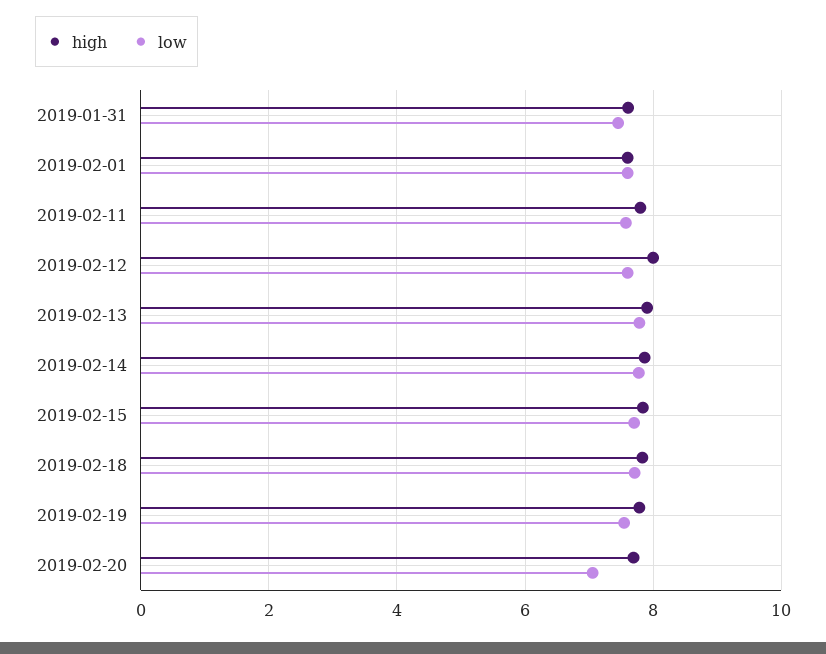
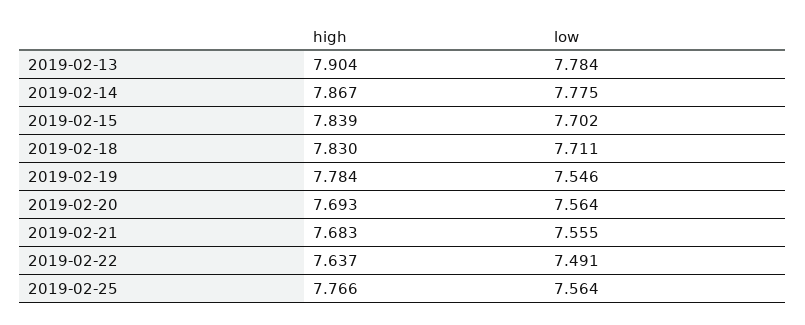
high, 2019-01-31: 7.6 -> none
low, 2019-01-31: 7.4 -> none
high, 2019-02-01: 7.6 -> none
low, 2019-02-01: 7.6 -> none
high, 2019-02-11: 7.8 -> none
low, 2019-02-11: 7.6 -> none
high, 2019-02-12: 8 -> none
low, 2019-02-12: 7.6 -> none
low, 2019-02-20: 7 -> 7.564
high, 2019-02-21: none -> 7.683
low, 2019-02-21: none -> 7.555
high, 2019-02-22: none -> 7.637
low, 2019-02-22: none -> 7.491
high, 2019-02-25: none -> 7.766
low, 2019-02-25: none -> 7.564

